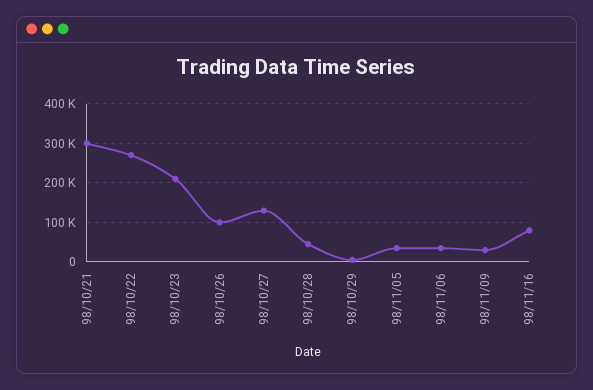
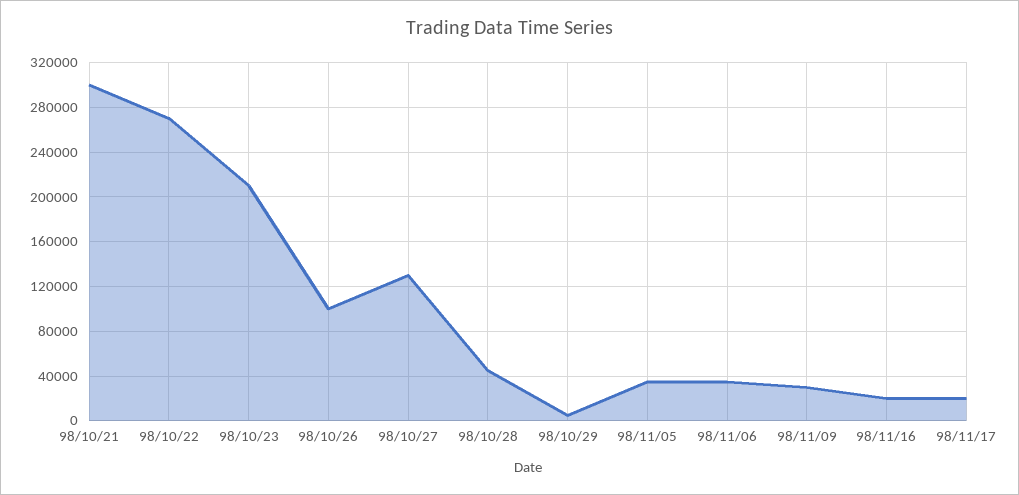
98/11/16: 80000 -> 20000
98/11/17: none -> 20000

